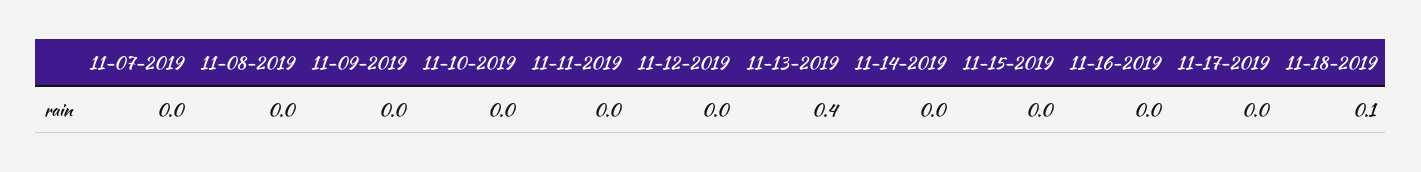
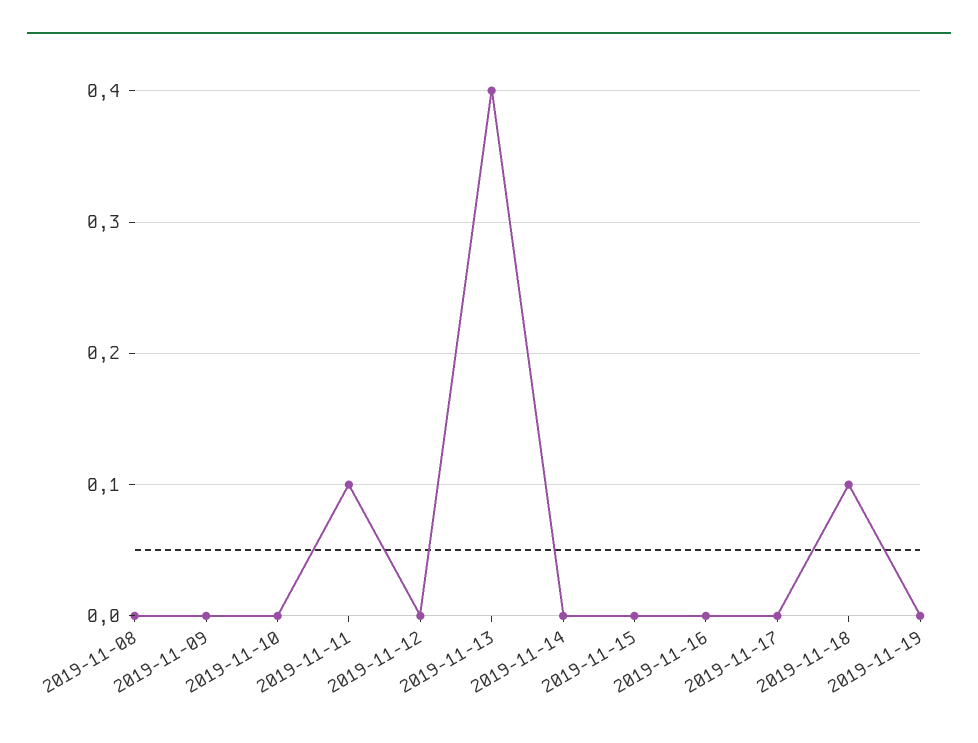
11-07-2019: 0 -> none
11-11-2019: 0 -> 0.1
2019-11-19: none -> 0

